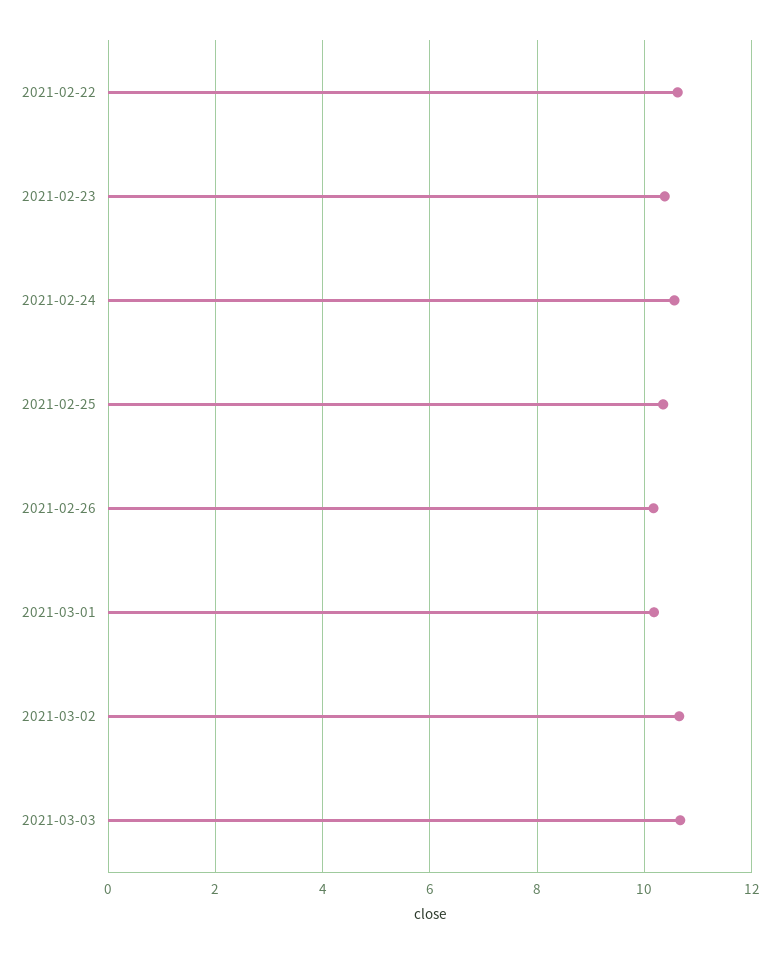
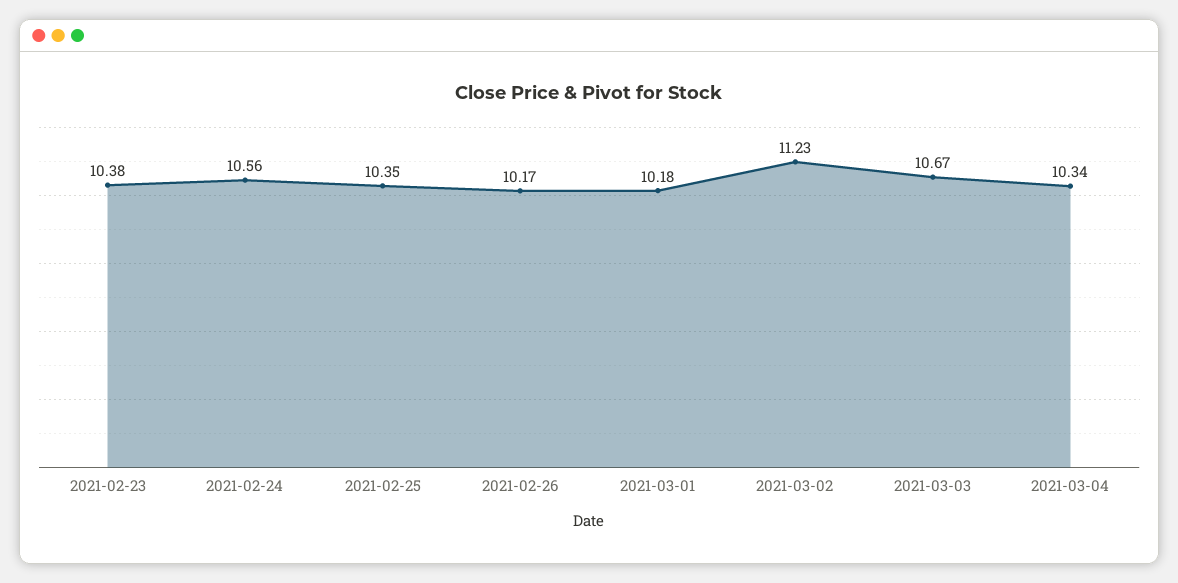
2021-02-22: 10.6 -> none
2021-03-02: 10.6 -> 11.23
2021-03-04: none -> 10.34

